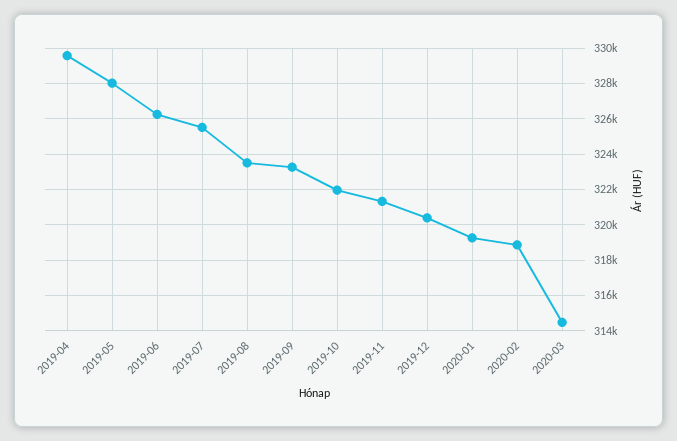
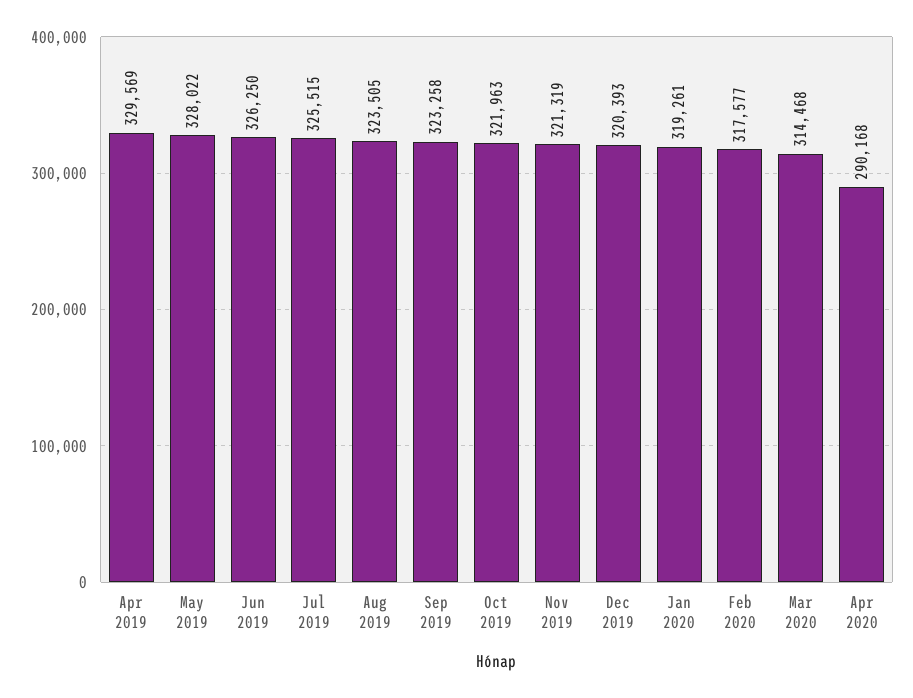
2020-02: 319000 -> 317577
Apr 2020: none -> 290168

